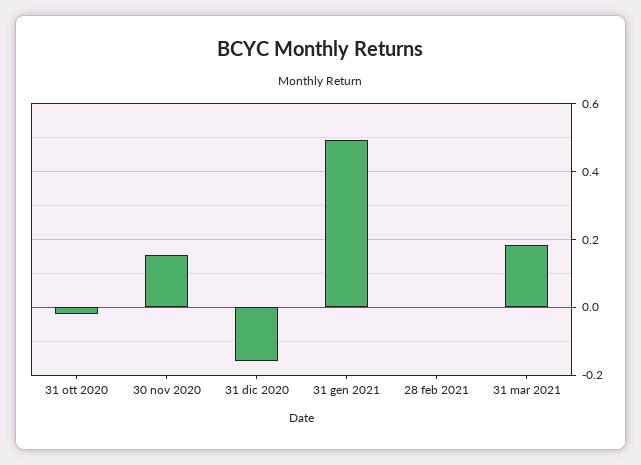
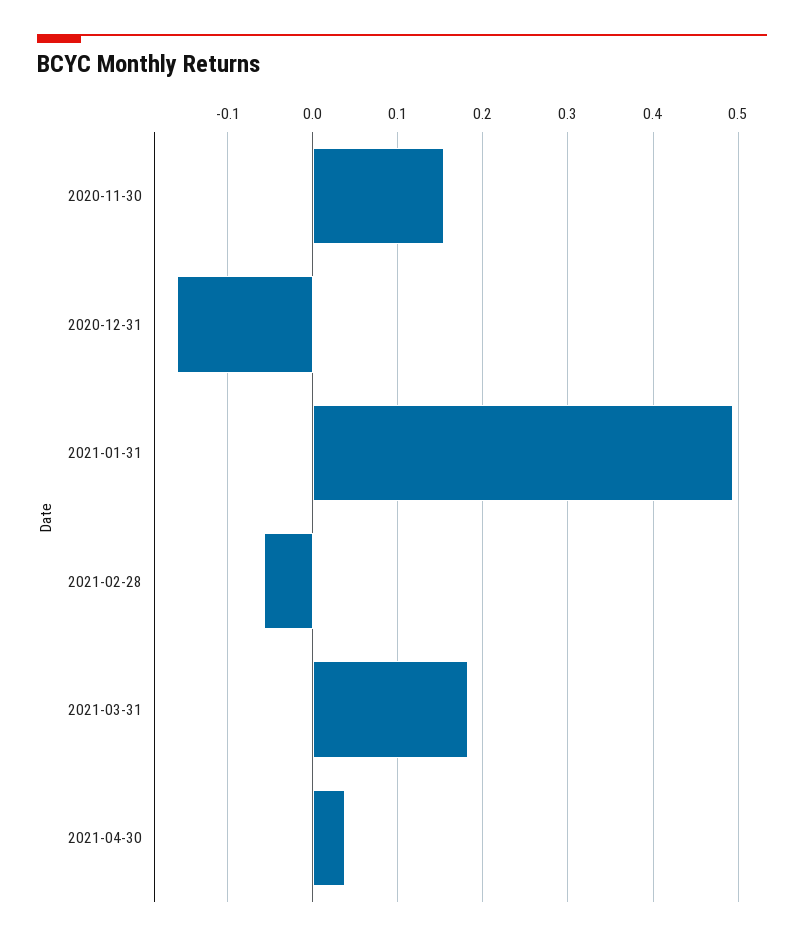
31 ott 2020: -0.02 -> none
28 feb 2021: 0 -> -0.06
2021-04-30: none -> 0.04

